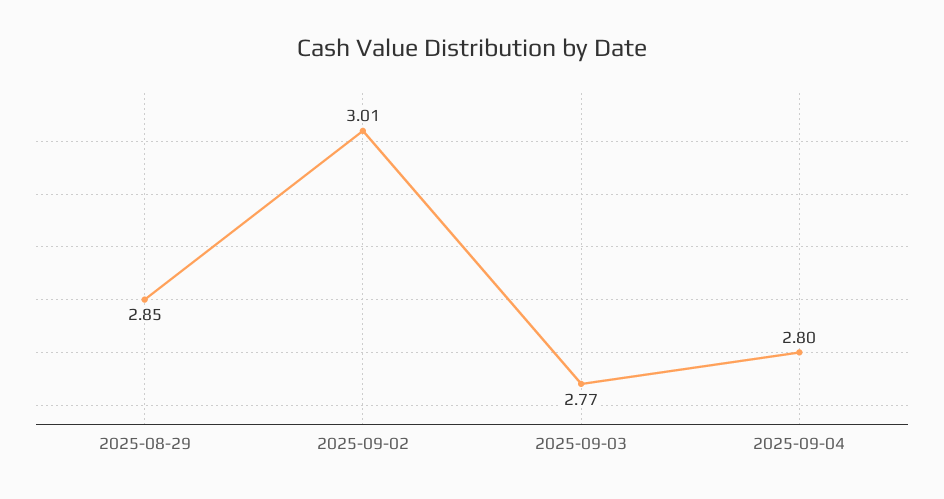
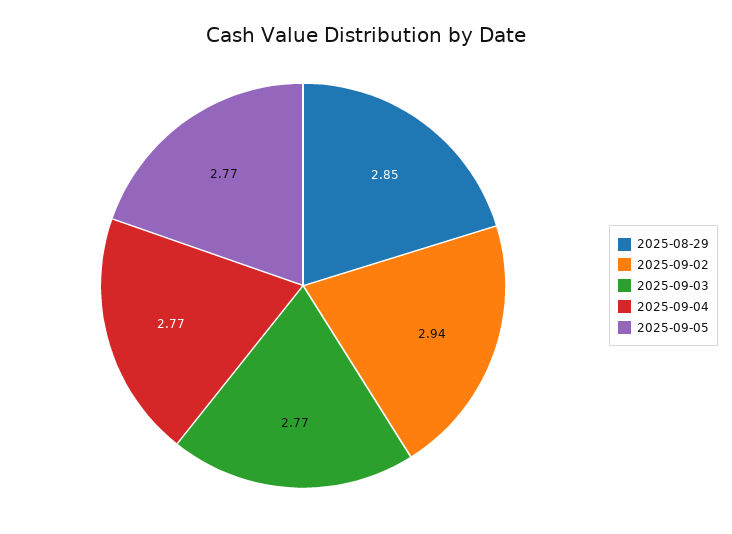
2025-09-02: 3.01 -> 2.94
2025-09-04: 2.8 -> 2.77
2025-09-05: none -> 2.77

